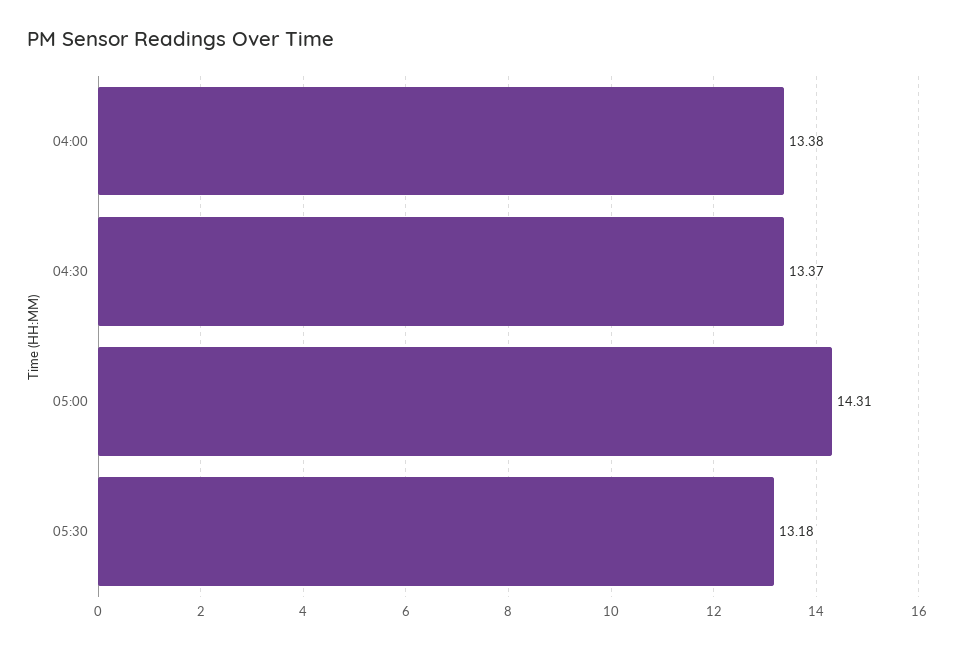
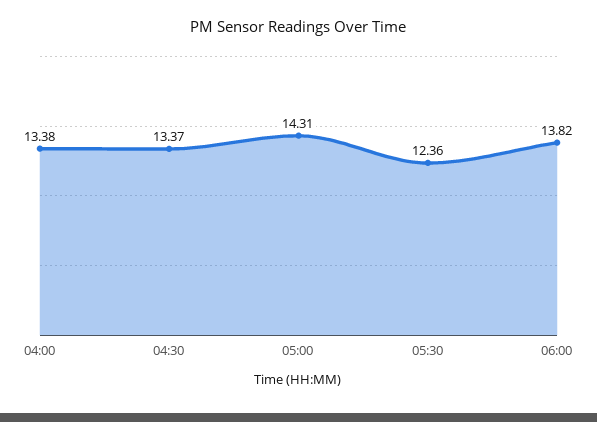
05:30: 13.18 -> 12.36
06:00: none -> 13.82

